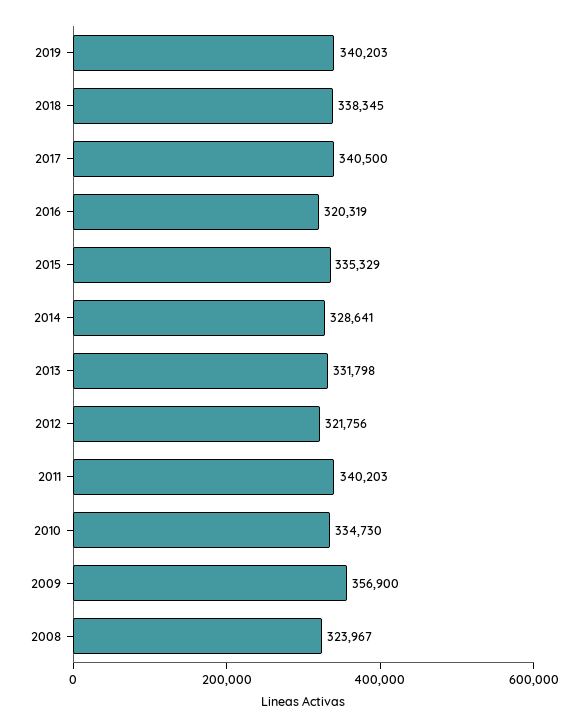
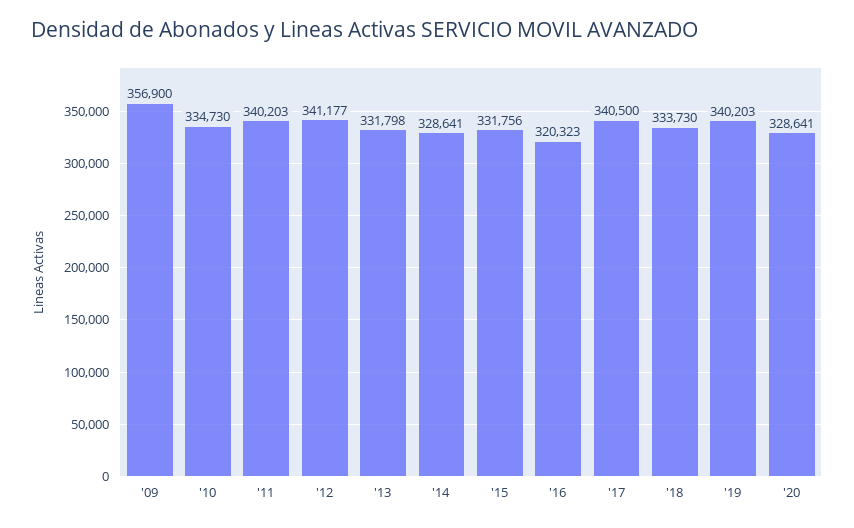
2018: 338345 -> 333730
2016: 320319 -> 320323
2015: 335329 -> 331756
2012: 321756 -> 341177
2008: 323967 -> none
'20: none -> 328641

